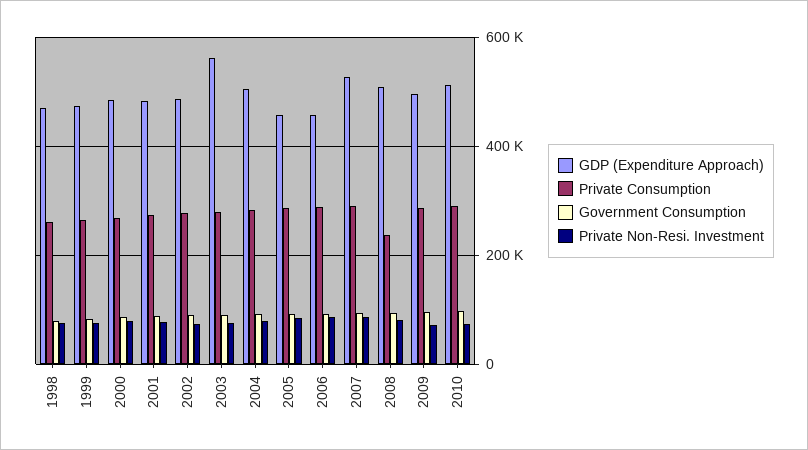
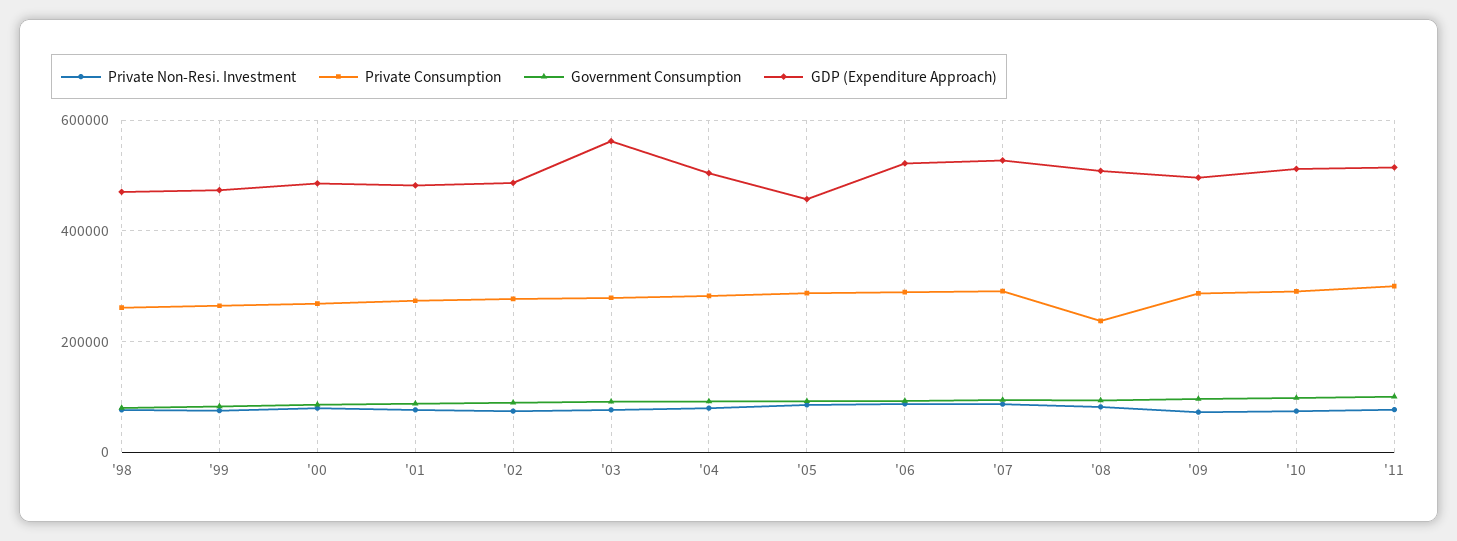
GDP (Expenditure Approach), 2006: 460000 -> 520000
Private Non-Resi. Investment, '11: none -> 80000
Private Consumption, '11: none -> 300000
Government Consumption, '11: none -> 100000
GDP (Expenditure Approach), '11: none -> 520000

